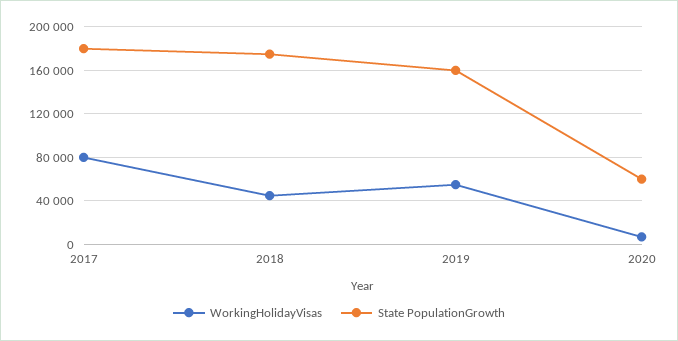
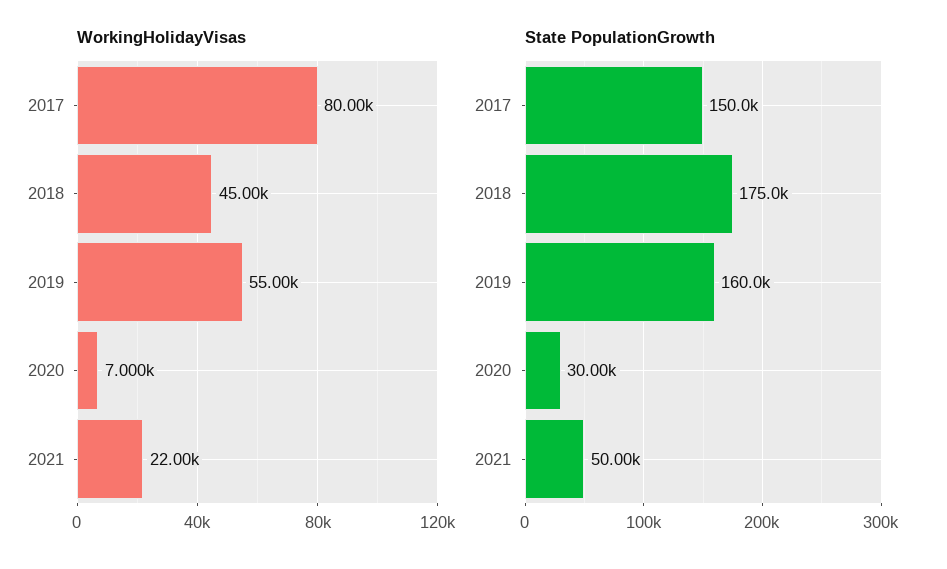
State PopulationGrowth, 2017: 180000 -> 150000
State PopulationGrowth, 2020: 60000 -> 30000
WorkingHolidayVisas, 2021: none -> 22000
State PopulationGrowth, 2021: none -> 50000

